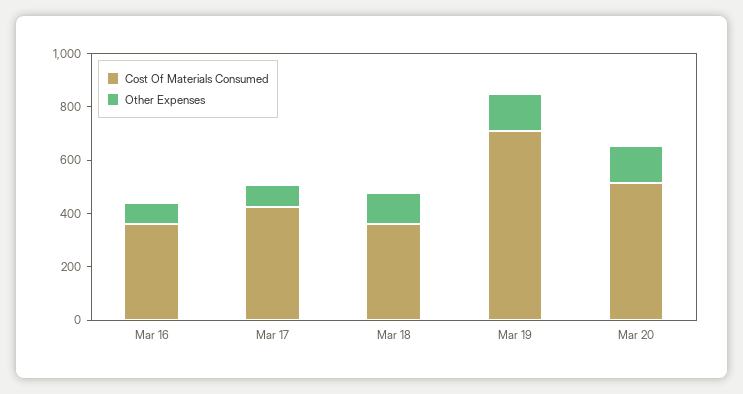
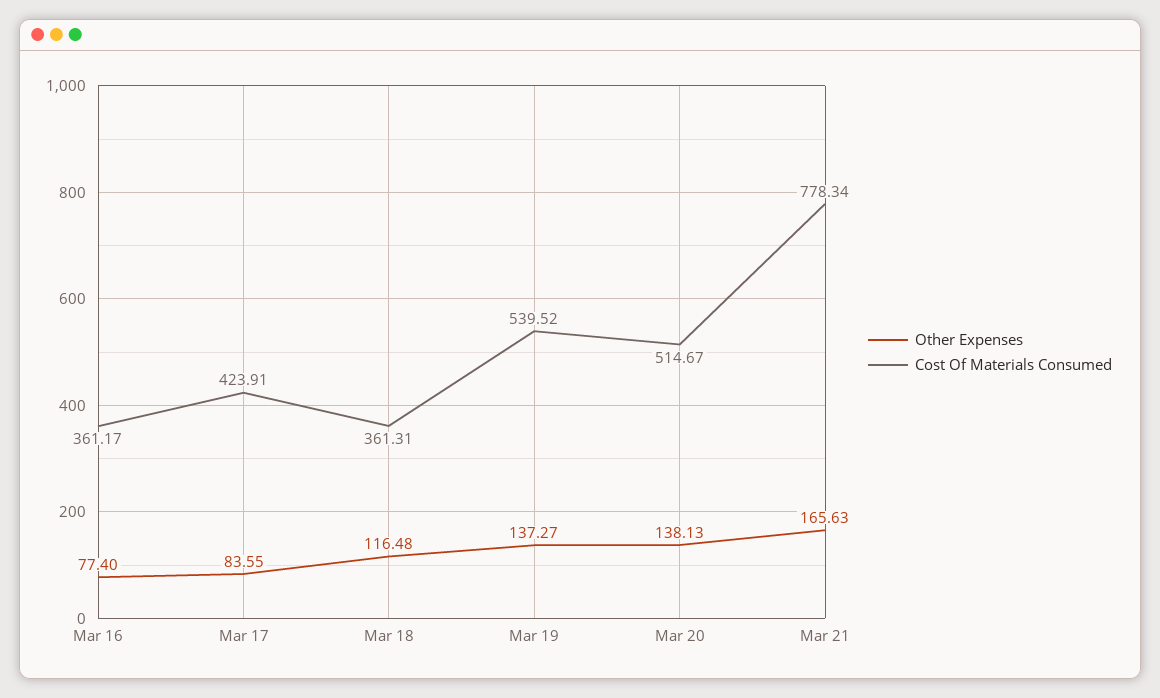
Cost Of Materials Consumed, Mar 19: 700 -> 539.52
Other Expenses, Mar 21: none -> 165.63
Cost Of Materials Consumed, Mar 21: none -> 778.34

